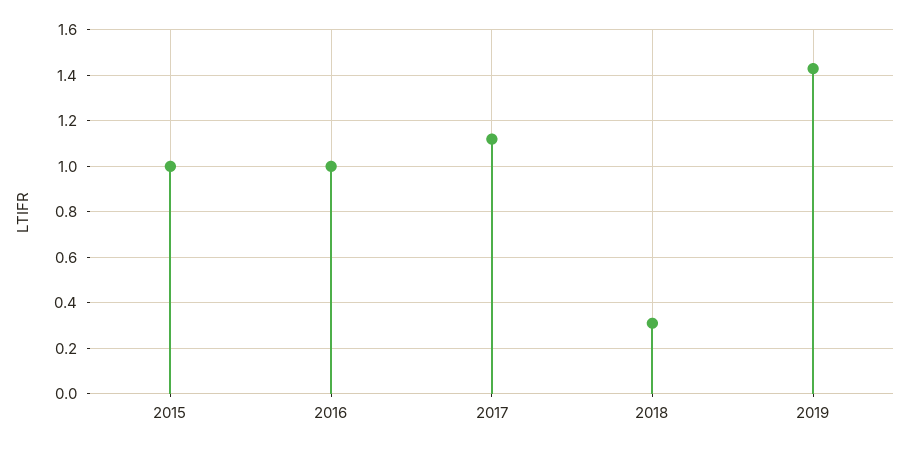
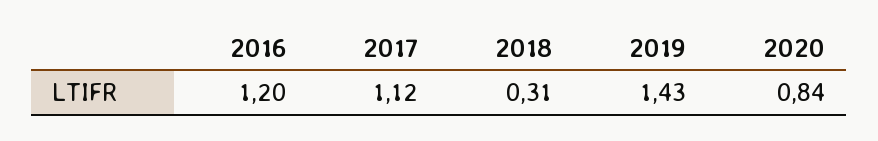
2015: 1 -> none
2016: 1 -> 1.2
2020: none -> 0.84

